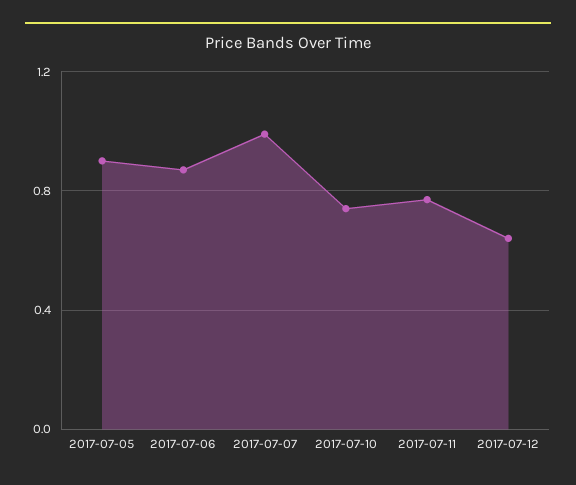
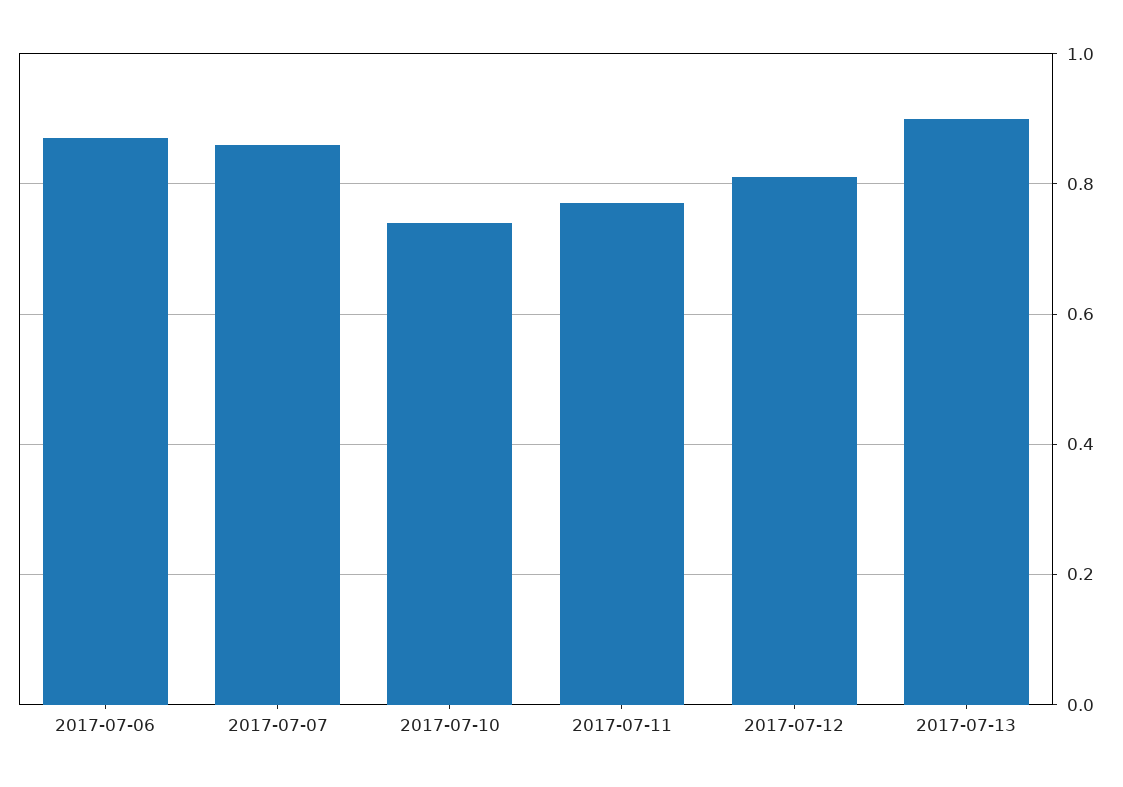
2017-07-05: 0.9 -> none
2017-07-07: 1 -> 0.85
2017-07-12: 0.65 -> 0.8
2017-07-13: none -> 0.9

